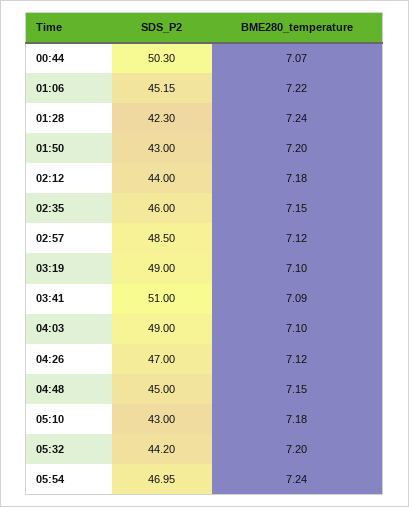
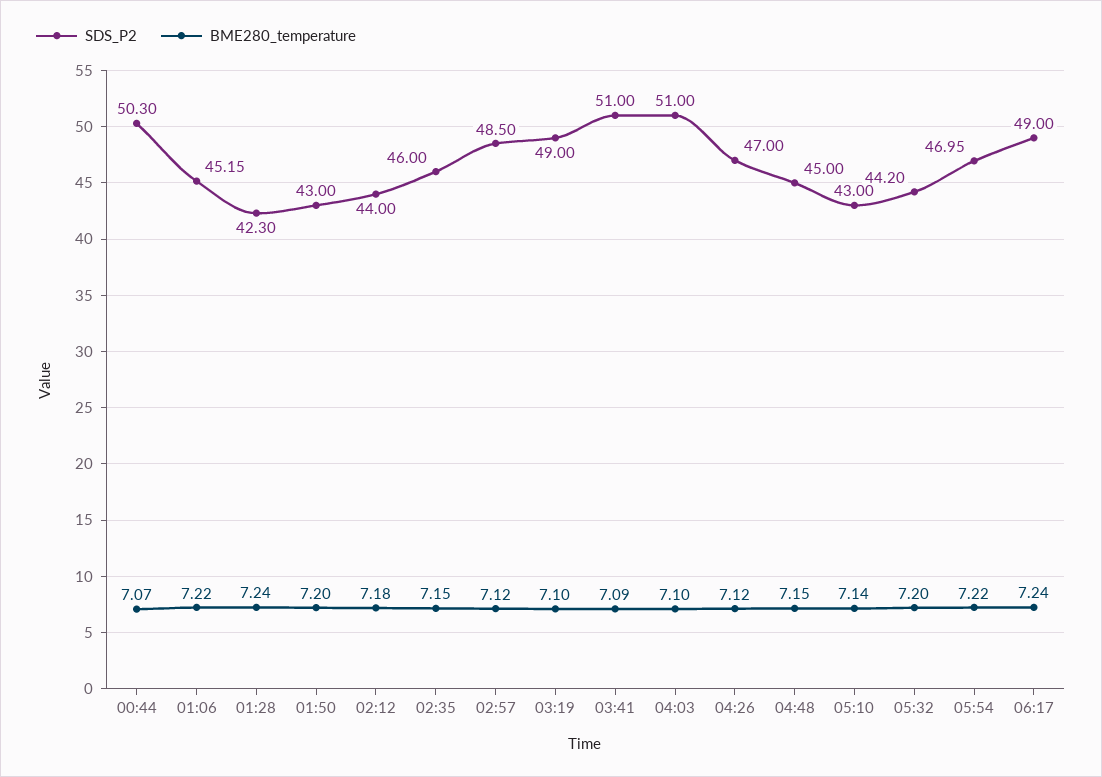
SDS_P2, 04:03: 49 -> 51
BME280_temperature, 05:10: 7.18 -> 7.14
BME280_temperature, 05:54: 7.24 -> 7.22
SDS_P2, 06:17: none -> 49
BME280_temperature, 06:17: none -> 7.24

